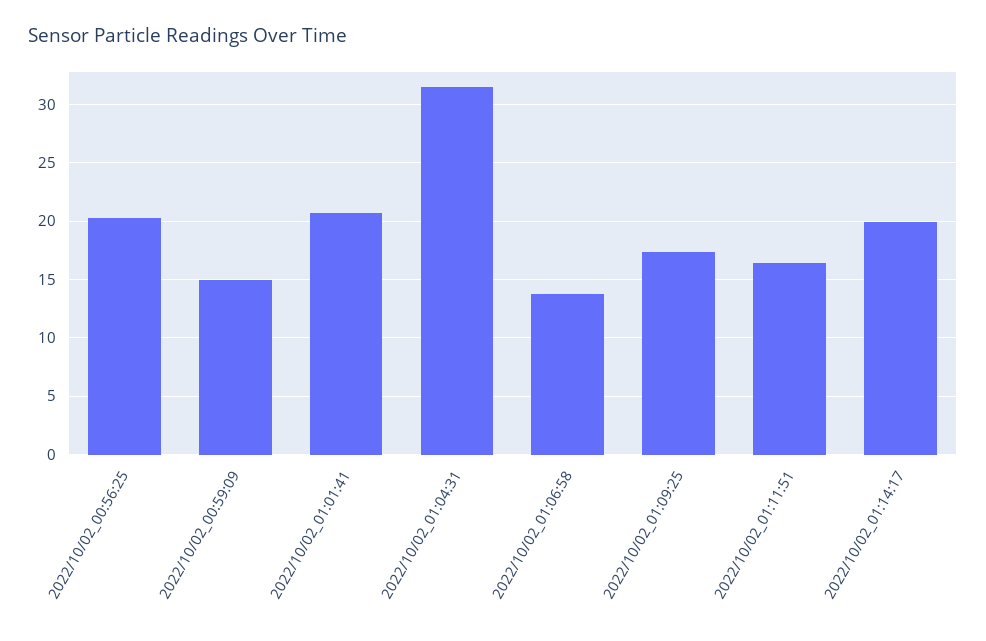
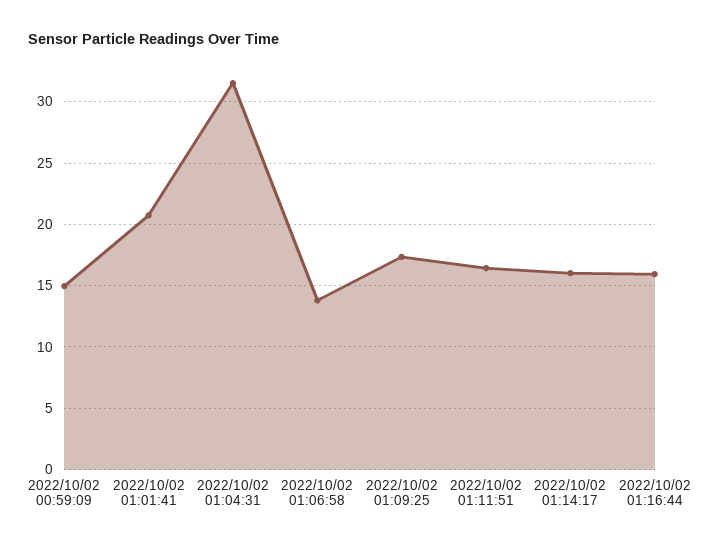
2022/10/02_00:56:25: 20 -> none
2022/10/02_01:14:17: 20 -> 16
2022/10/02 01:16:44: none -> 16

